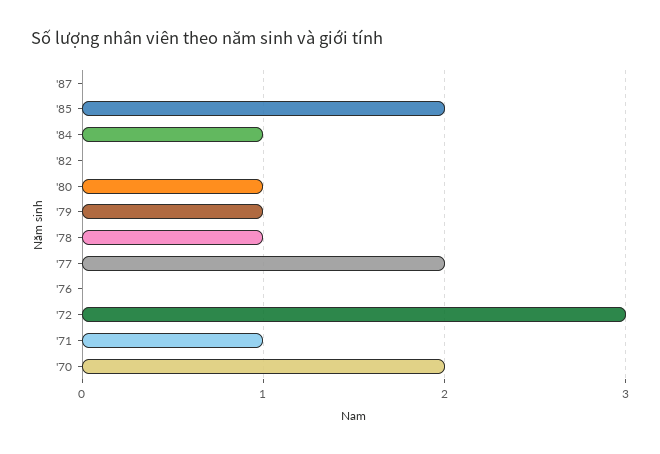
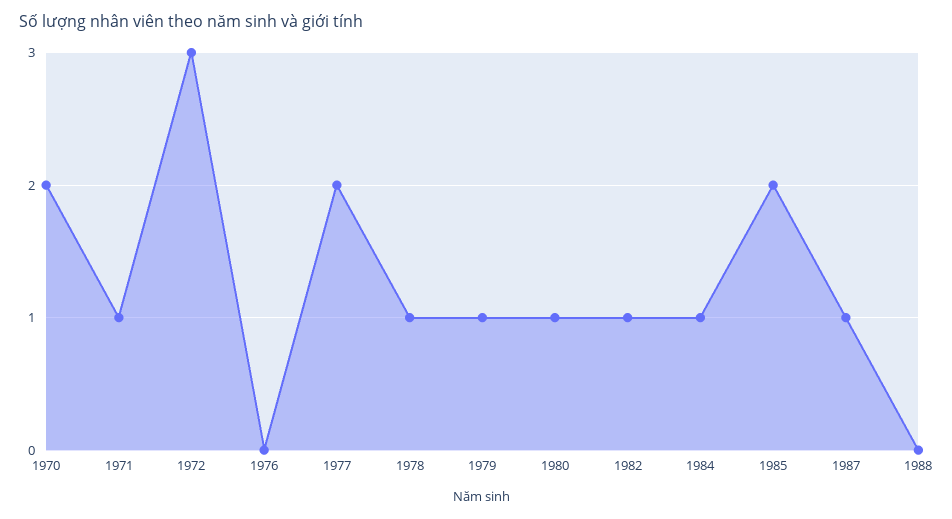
'87: 0 -> 1
'82: 0 -> 1
1988: none -> 0

